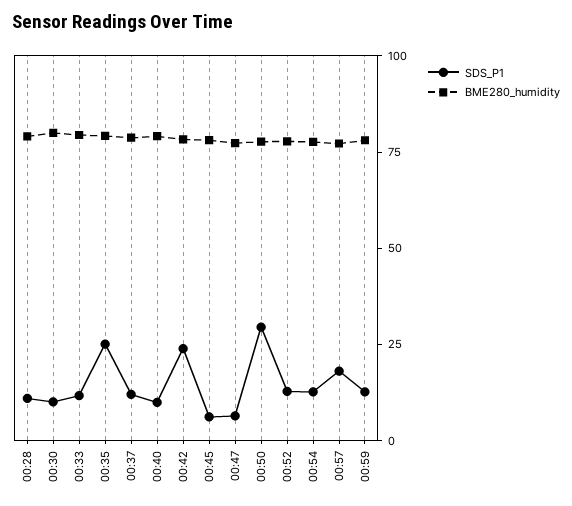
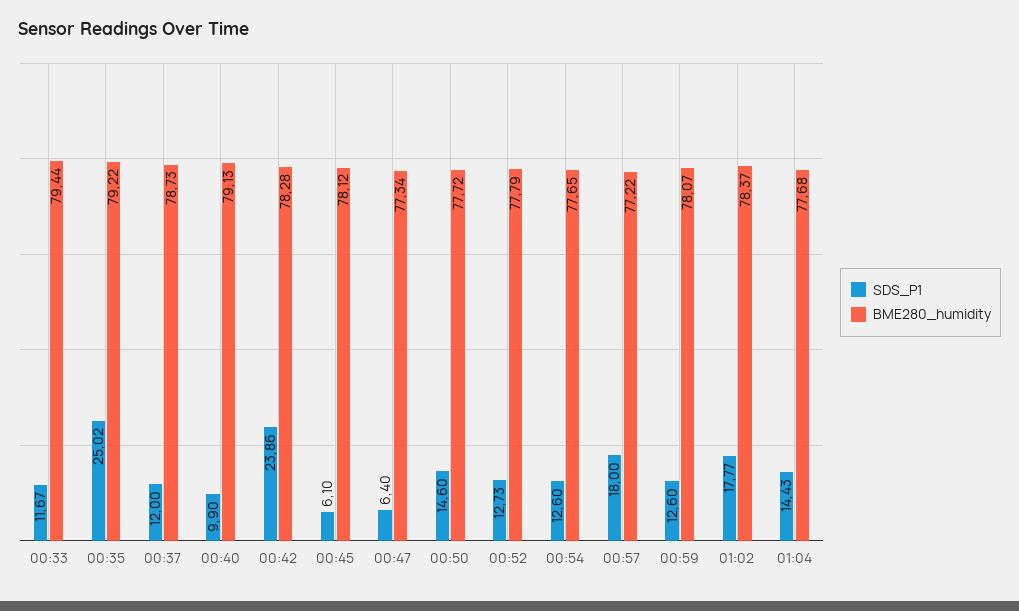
SDS_P1, 00:28: 10 -> none
BME280_humidity, 00:28: 80 -> none
SDS_P1, 00:30: 10 -> none
BME280_humidity, 00:30: 80 -> none
SDS_P1, 00:50: 30 -> 14.6
SDS_P1, 01:02: none -> 17.77
BME280_humidity, 01:02: none -> 78.37
SDS_P1, 01:04: none -> 14.43
BME280_humidity, 01:04: none -> 77.68

